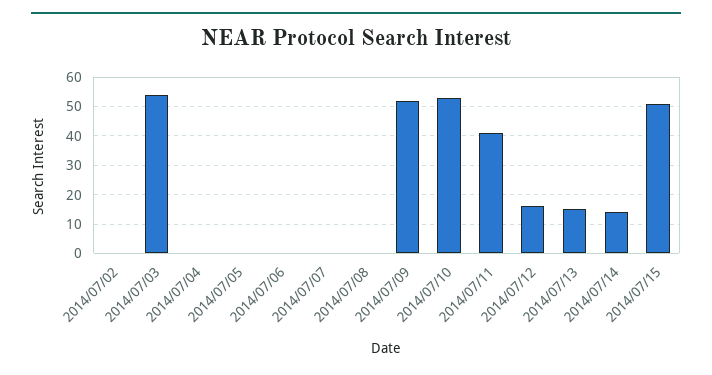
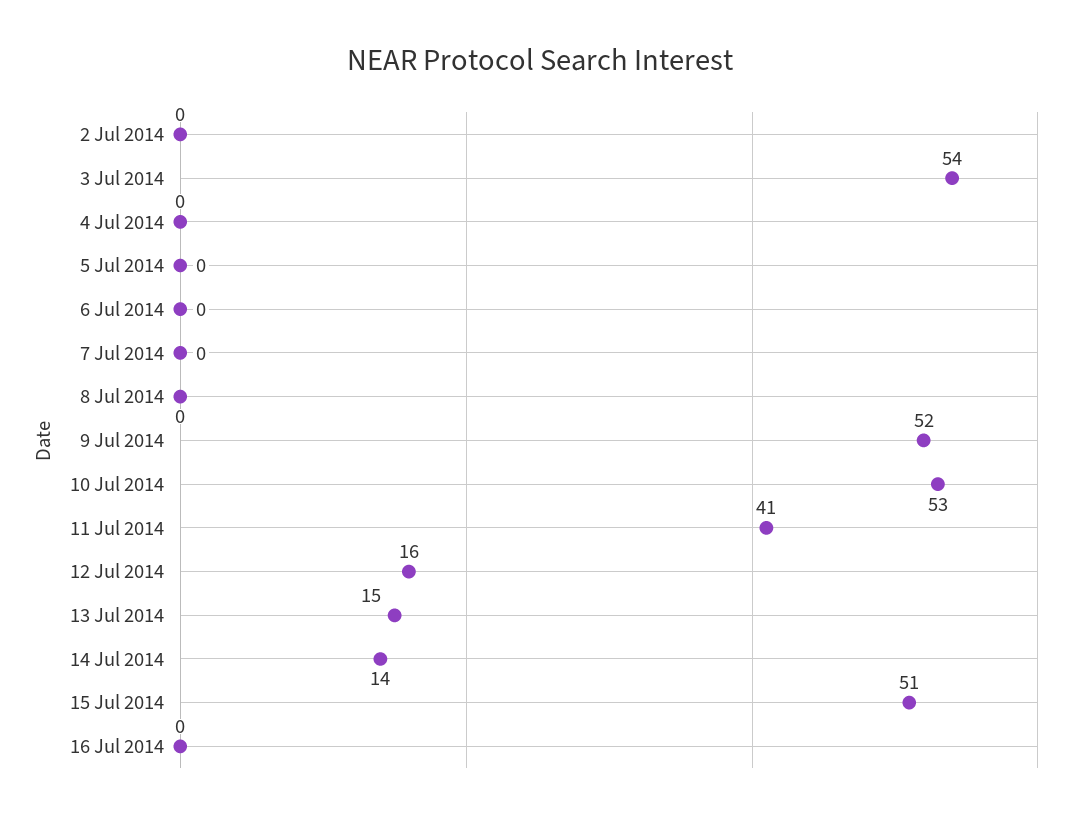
16 Jul 2014: none -> 0

